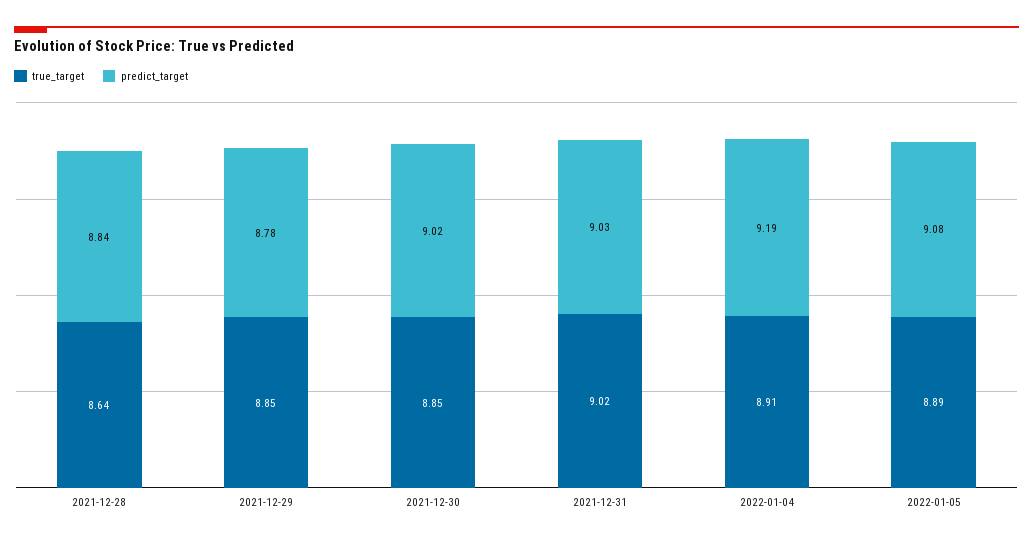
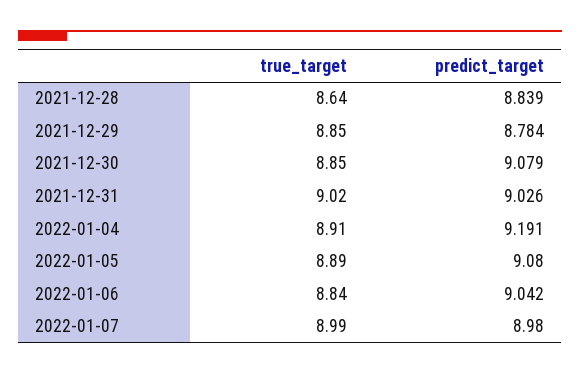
predict_target, 2021-12-30: 9.02 -> 9.079
true_target, 2022-01-06: none -> 8.84
predict_target, 2022-01-06: none -> 9.042
true_target, 2022-01-07: none -> 8.99
predict_target, 2022-01-07: none -> 8.98

